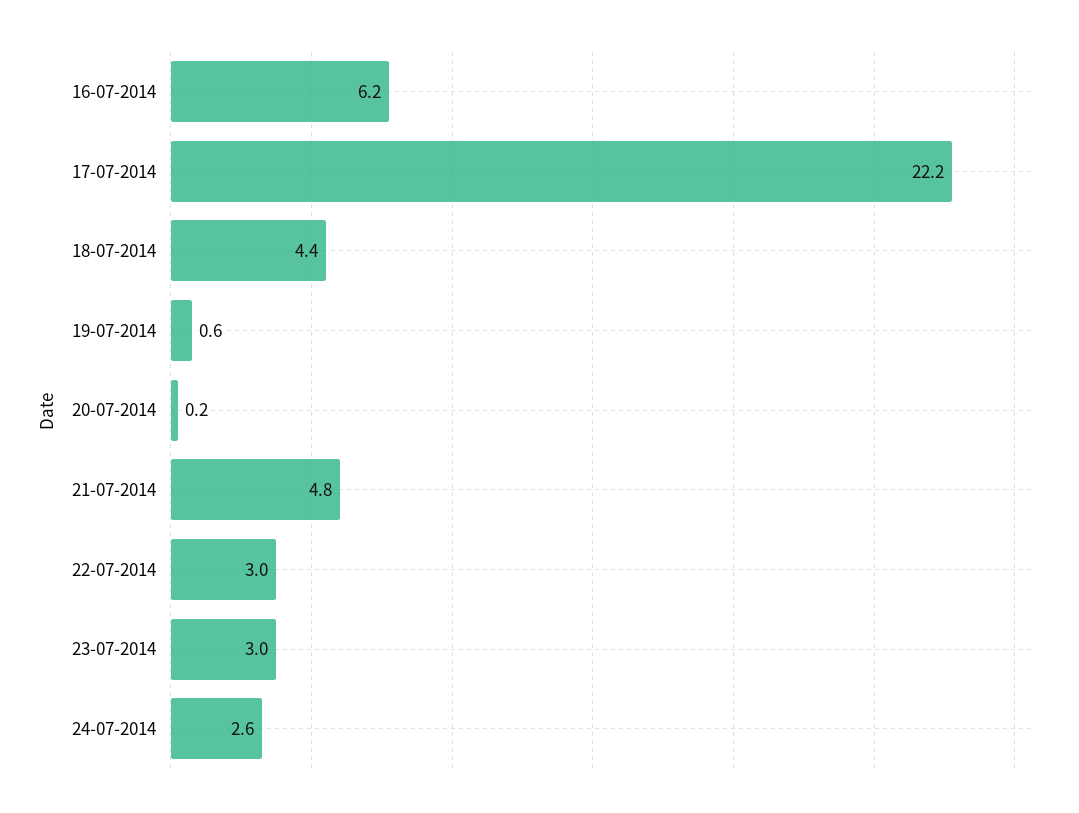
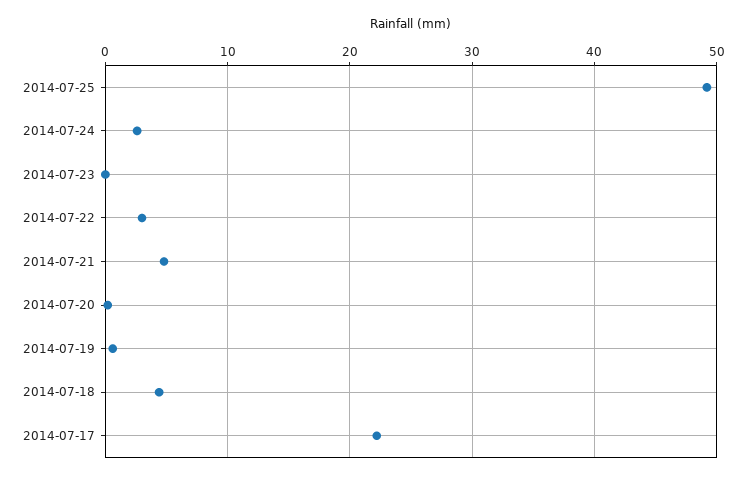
16-07-2014: 6.2 -> none
23-07-2014: 3 -> 0
2014-07-25: none -> 49

